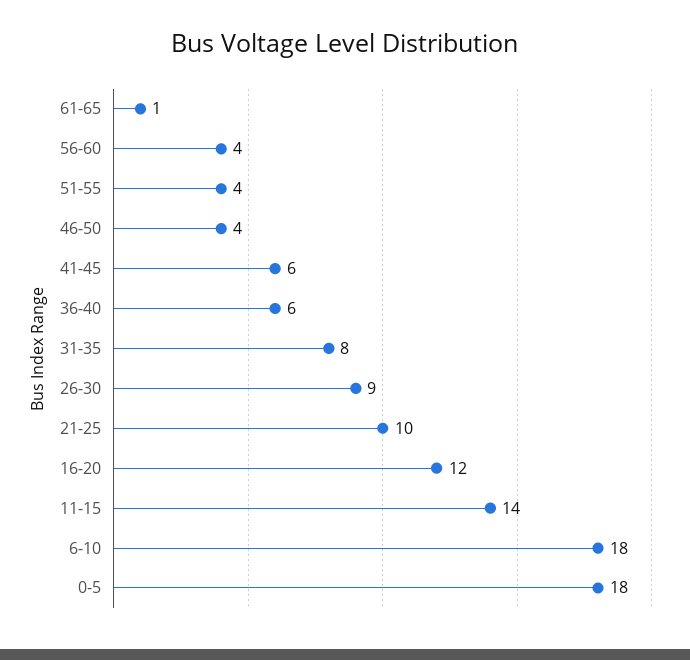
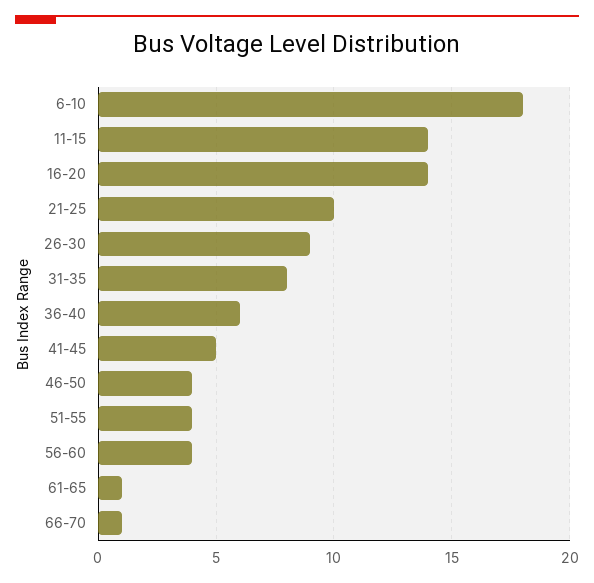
41-45: 6 -> 5
16-20: 12 -> 14
0-5: 18 -> none
66-70: none -> 1

